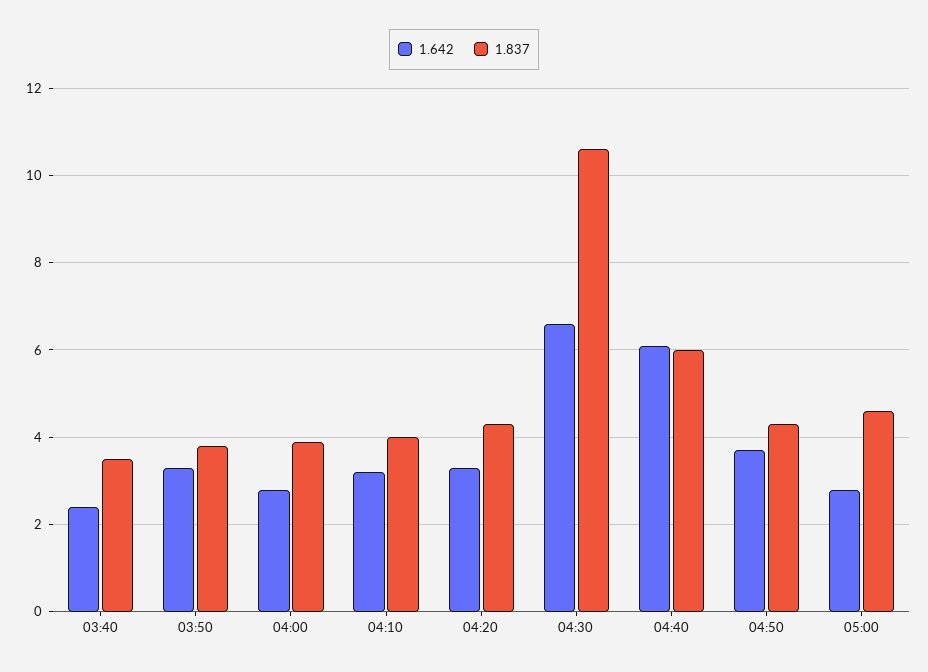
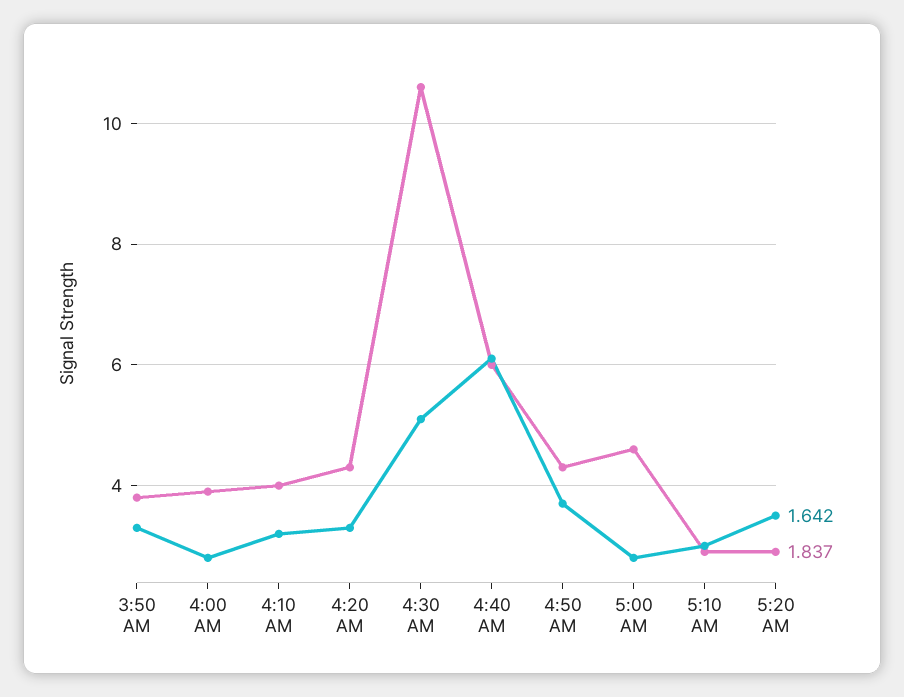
1.642, 03:40: 2.5 -> none
1.837, 03:40: 3.5 -> none
1.642, 04:30: 6.5 -> 5
1.642, 5:10 AM: none -> 3
1.837, 5:10 AM: none -> 3
1.642, 5:20 AM: none -> 3.5
1.837, 5:20 AM: none -> 3

